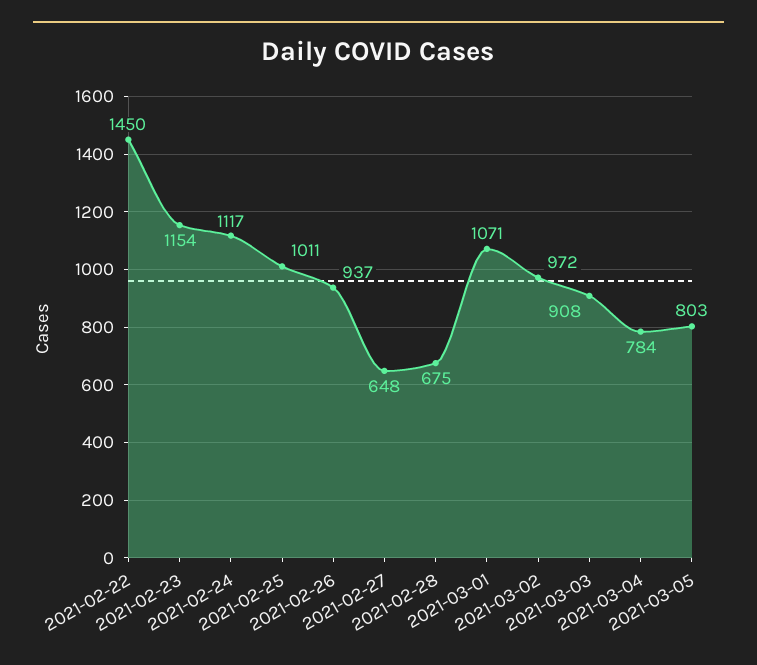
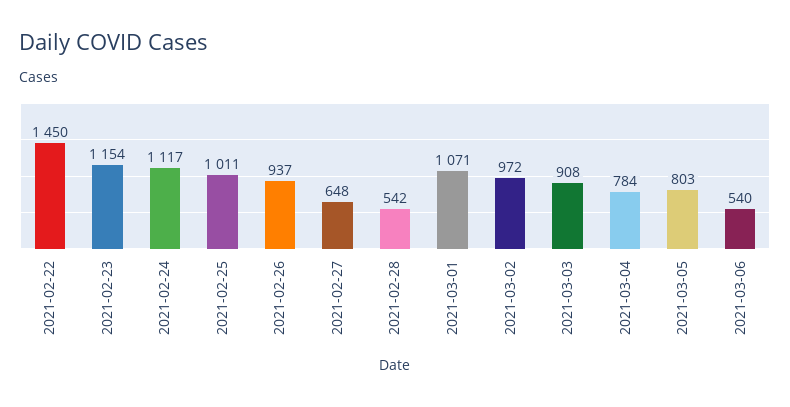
2021-02-28: 675 -> 542
2021-03-06: none -> 540

